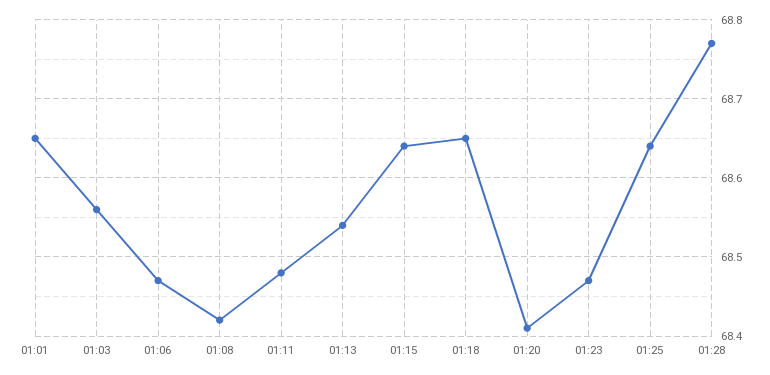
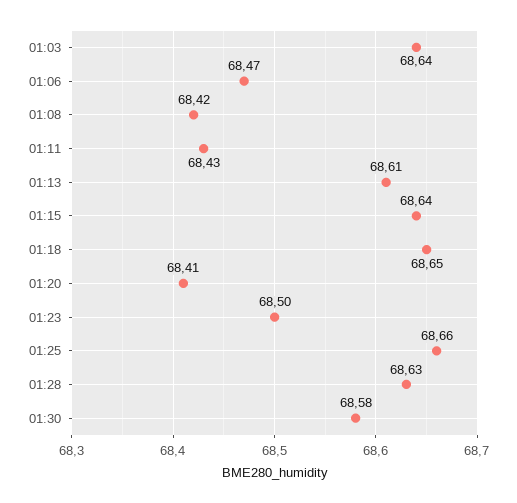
01:01: 68.65 -> none
01:03: 68.56 -> 68.64
01:11: 68.48 -> 68.43
01:13: 68.54 -> 68.61
01:23: 68.47 -> 68.5
01:25: 68.64 -> 68.66
01:28: 68.77 -> 68.63
01:30: none -> 68.58

